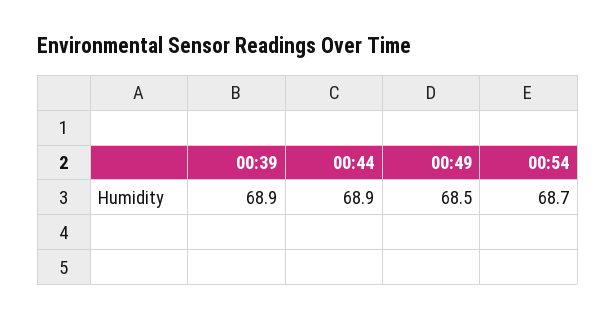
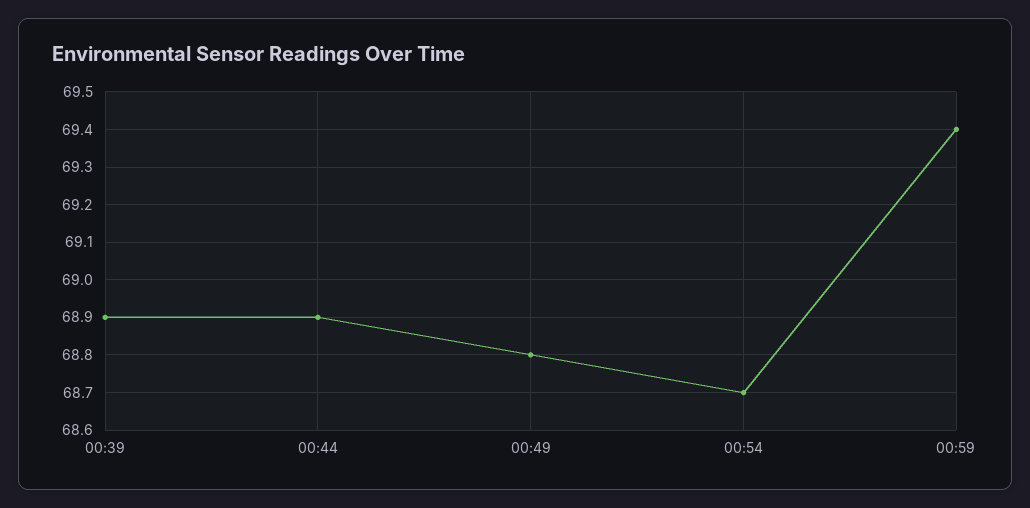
00:49: 68.5 -> 68.8
00:59: none -> 69.4

